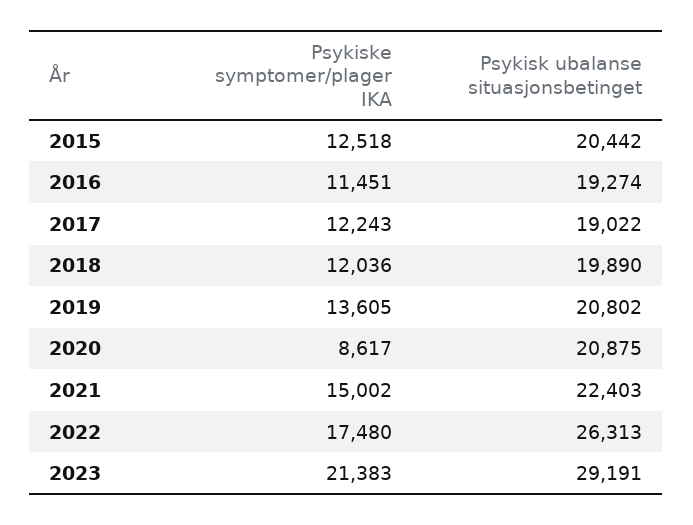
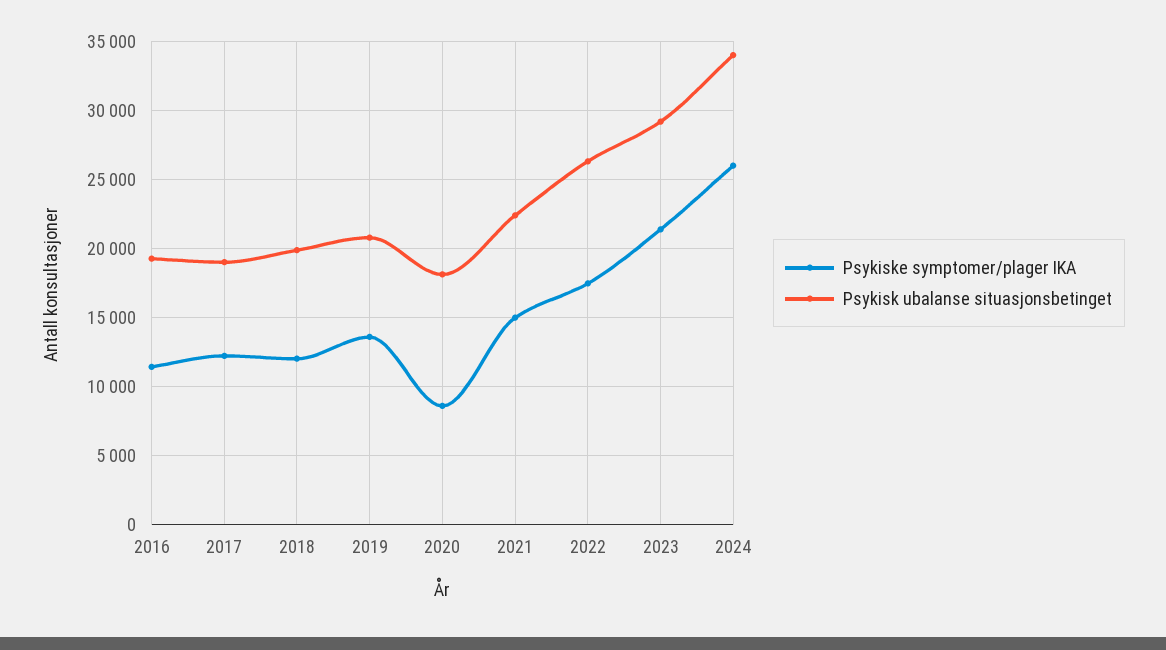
Psykiske symptomer/plager IKA, 2015: 12518 -> none
Psykisk ubalanse situasjonsbetinget, 2015: 20442 -> none
Psykisk ubalanse situasjonsbetinget, 2020: 20875 -> 18000
Psykiske symptomer/plager IKA, 2024: none -> 26000
Psykisk ubalanse situasjonsbetinget, 2024: none -> 34000

